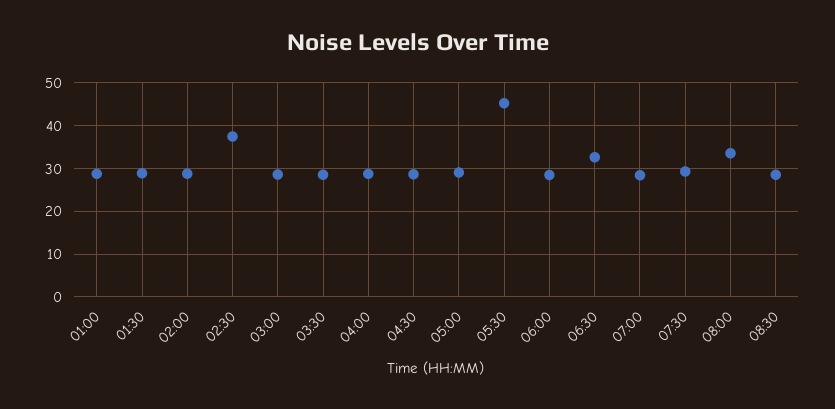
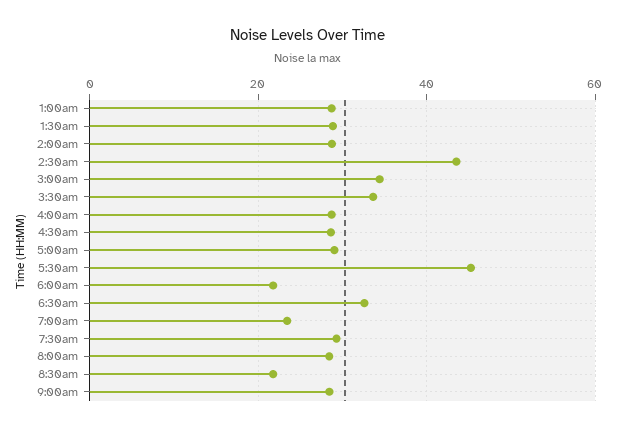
02:30: 38 -> 44
03:00: 28 -> 34
03:30: 28 -> 34
06:00: 28 -> 22
07:00: 28 -> 24
08:00: 34 -> 28
08:30: 28 -> 22
9:00am: none -> 28

